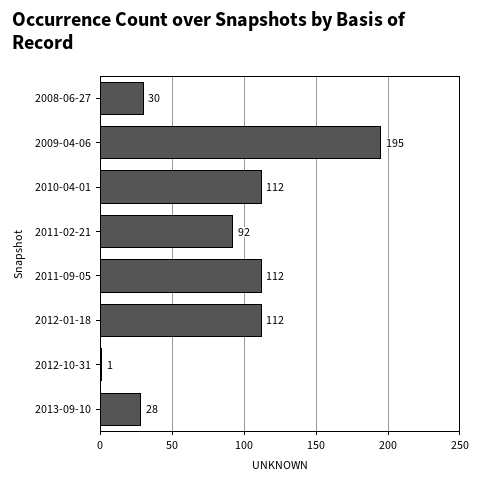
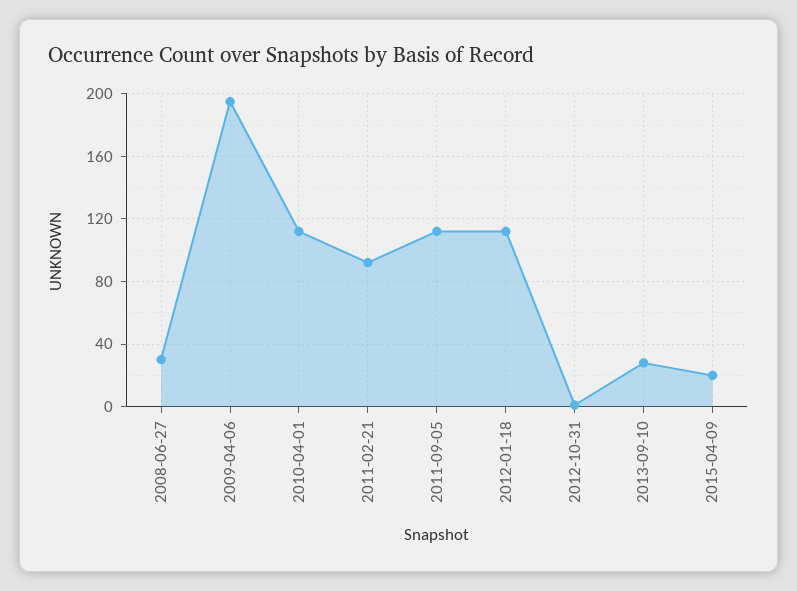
2015-04-09: none -> 20

